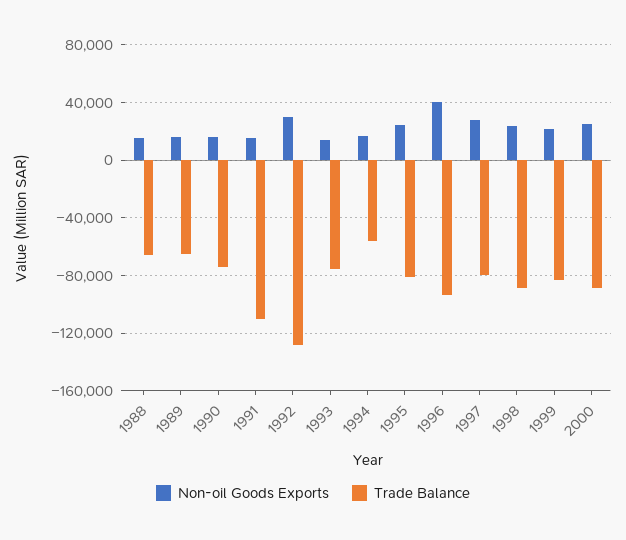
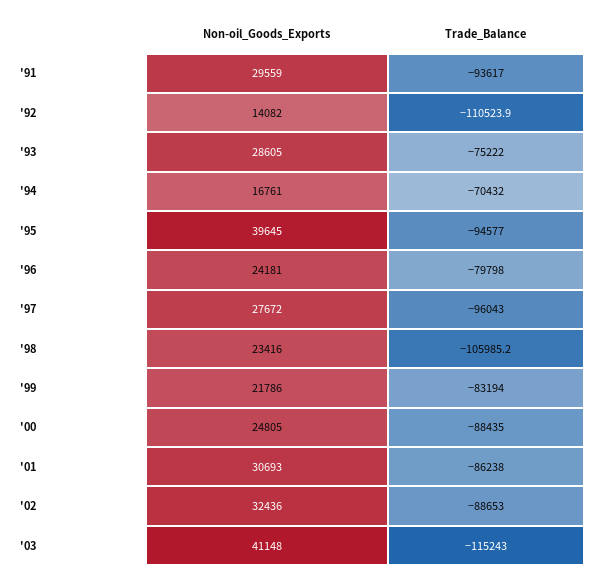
Non-oil Goods Exports, 1988: 15000 -> none
Trade Balance, 1988: -65000 -> none
Non-oil Goods Exports, 1989: 15000 -> none
Trade Balance, 1989: -65000 -> none
Non-oil Goods Exports, 1990: 15000 -> none
Trade Balance, 1990: -75000 -> none
Non-oil Goods Exports, 1991: 15000 -> 29559
Trade Balance, 1991: -110000 -> -93617
Non-oil Goods Exports, 1992: 30000 -> 14082
Trade Balance, 1992: -130000 -> -110523.9
Non-oil Goods Exports, 1993: 15000 -> 28605
Trade Balance, 1994: -55000 -> -70432
Non-oil Goods Exports, 1995: 25000 -> 39645
Trade Balance, 1995: -80000 -> -94577
Non-oil Goods Exports, 1996: 40000 -> 24181
Trade Balance, 1996: -95000 -> -79798
Trade Balance, 1997: -80000 -> -96043
Trade Balance, 1998: -90000 -> -105985.2
Non-oil Goods Exports, '01: none -> 30693
Trade Balance, '01: none -> -86238
Non-oil Goods Exports, '02: none -> 32436
Trade Balance, '02: none -> -88653
Non-oil Goods Exports, '03: none -> 41148
Trade Balance, '03: none -> -115243

